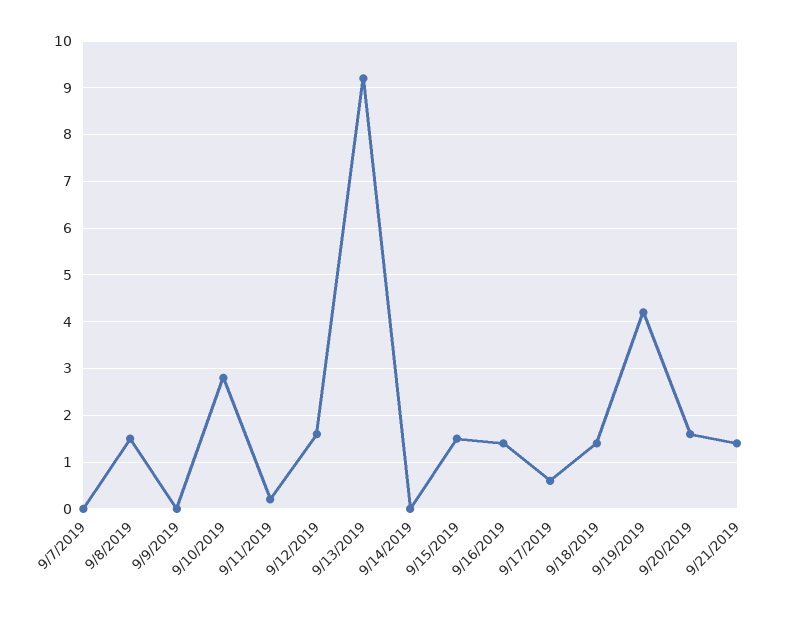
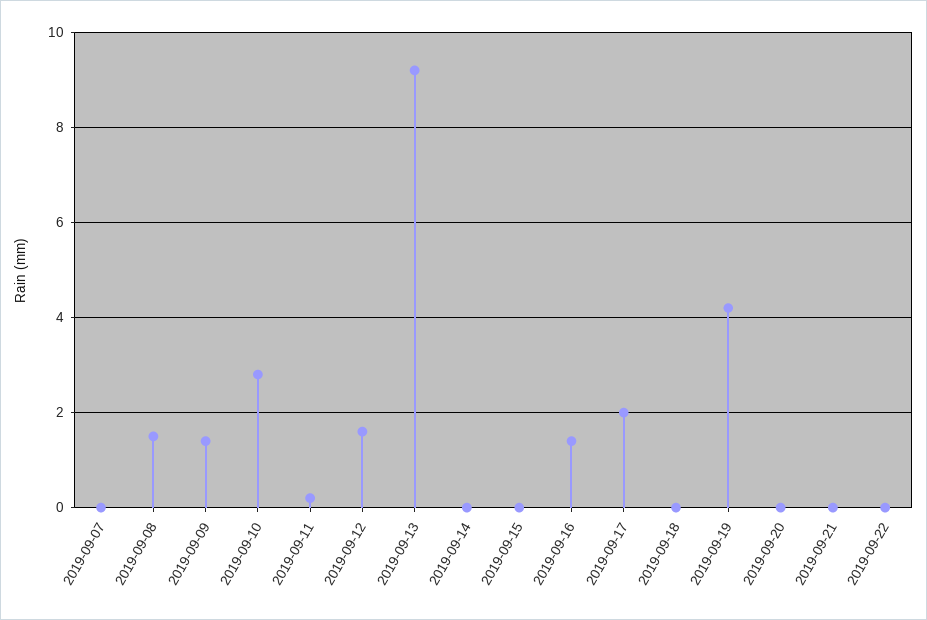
9/9/2019: 0 -> 1.5
9/15/2019: 1.5 -> 0
9/17/2019: 0.5 -> 2
9/18/2019: 1.5 -> 0
9/20/2019: 1.5 -> 0
9/21/2019: 1.5 -> 0
2019-09-22: none -> 0

